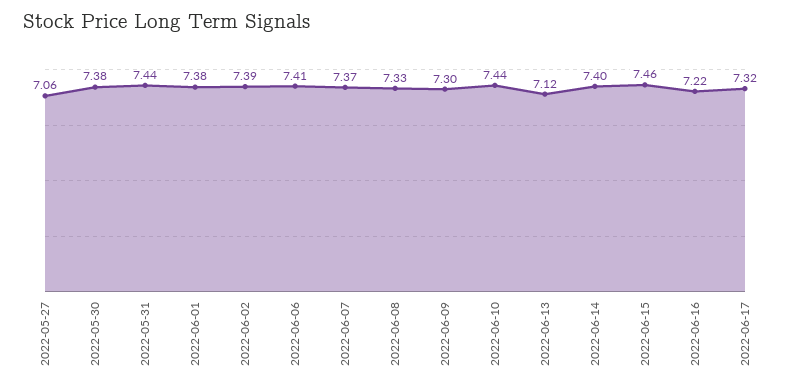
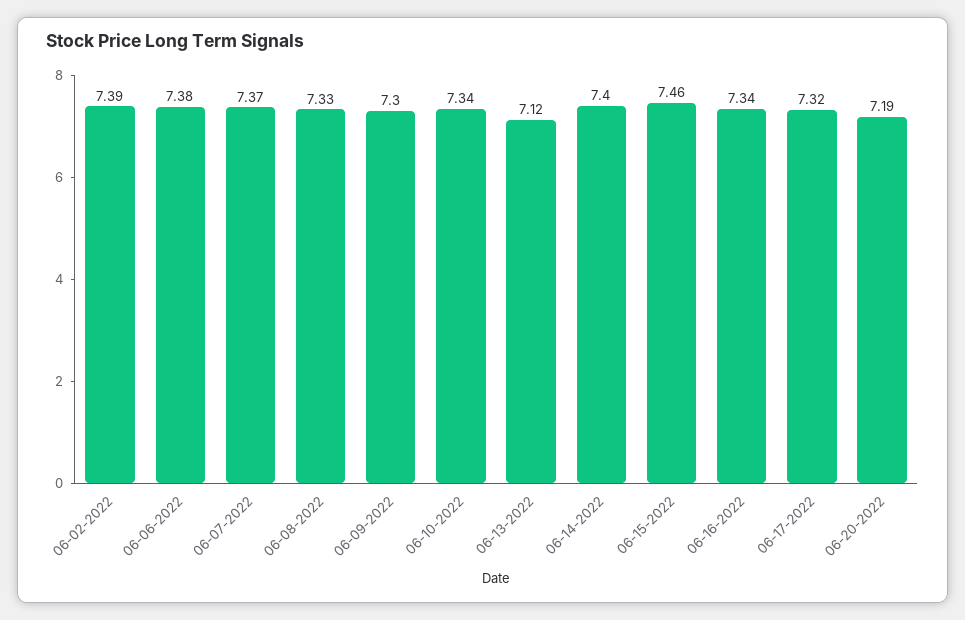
2022-05-27: 7.06 -> none
2022-05-30: 7.38 -> none
2022-05-31: 7.44 -> none
2022-06-01: 7.38 -> none
2022-06-06: 7.41 -> 7.38
2022-06-10: 7.44 -> 7.34
2022-06-16: 7.22 -> 7.34
06-20-2022: none -> 7.19

